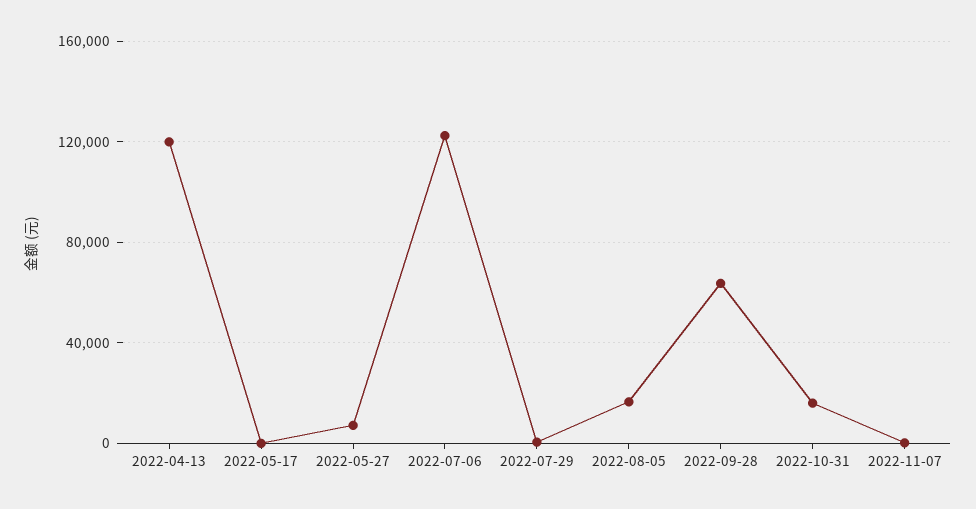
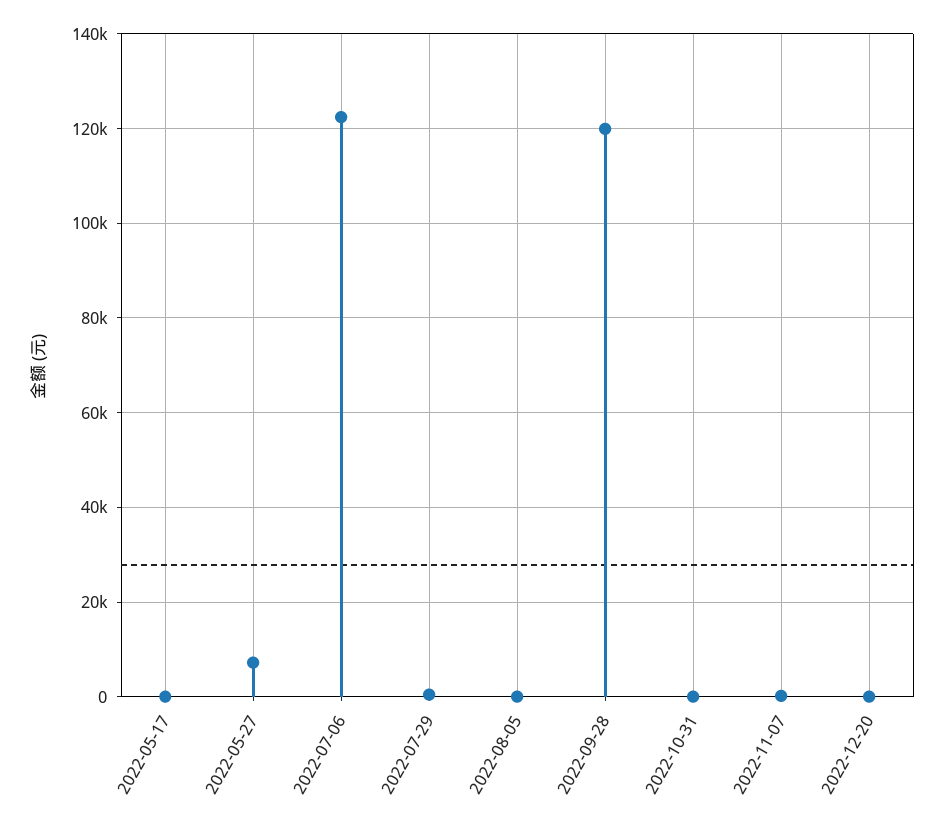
2022-04-13: 120000 -> none
2022-08-05: 15000 -> 0
2022-09-28: 65000 -> 120000
2022-10-31: 15000 -> 0
2022-12-20: none -> 0

